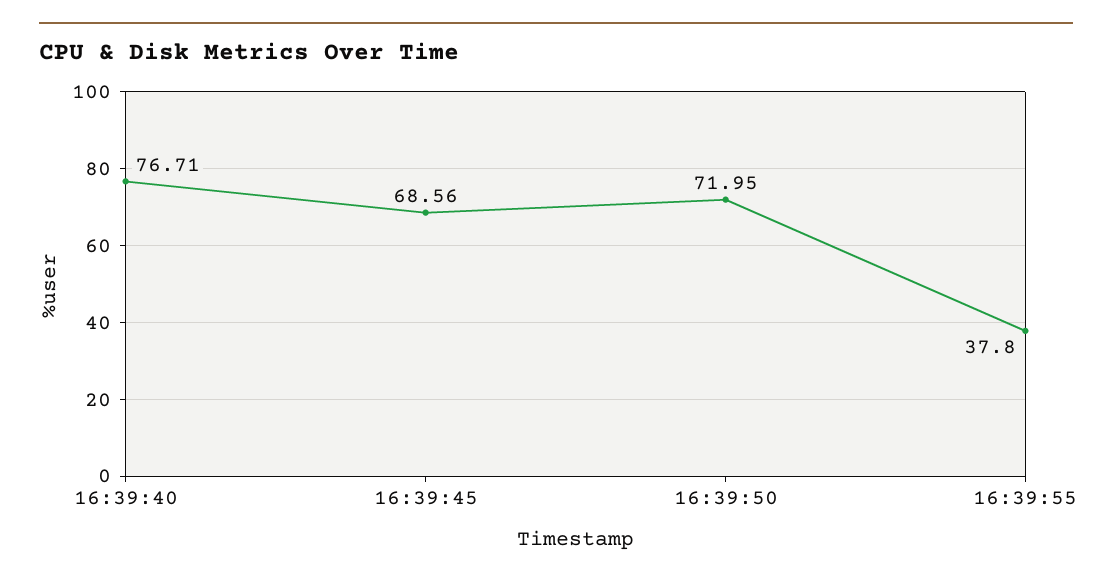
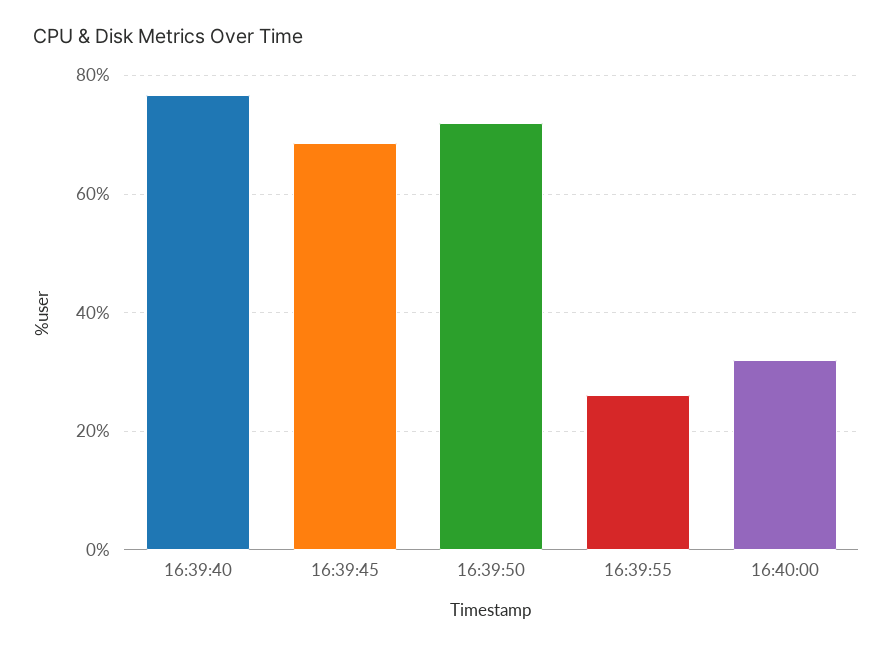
16:39:55: 37.8 -> 26
16:40:00: none -> 32

